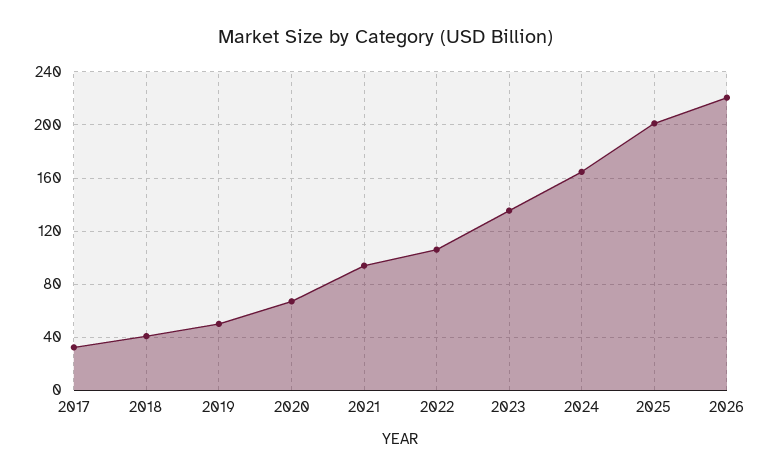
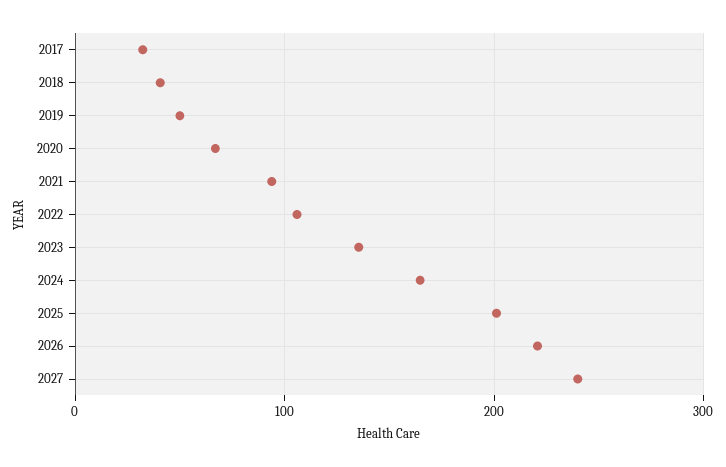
2027: none -> 240

